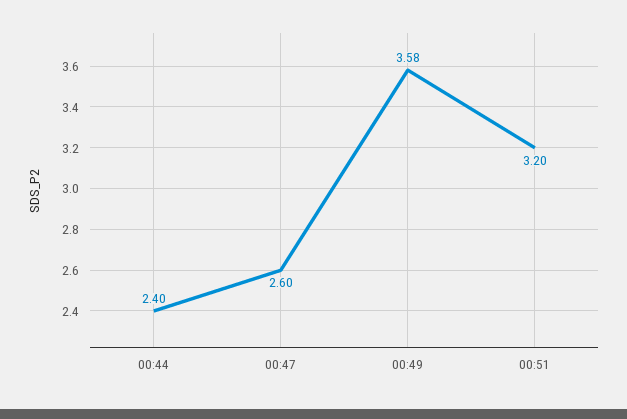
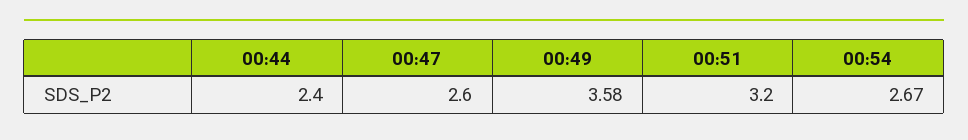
00:54: none -> 2.67

